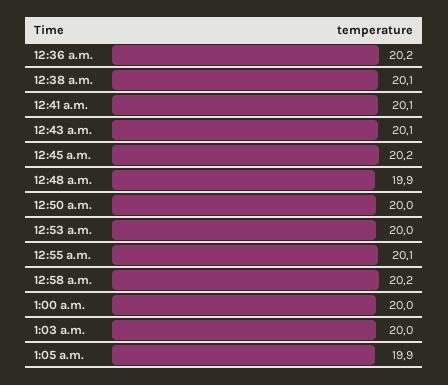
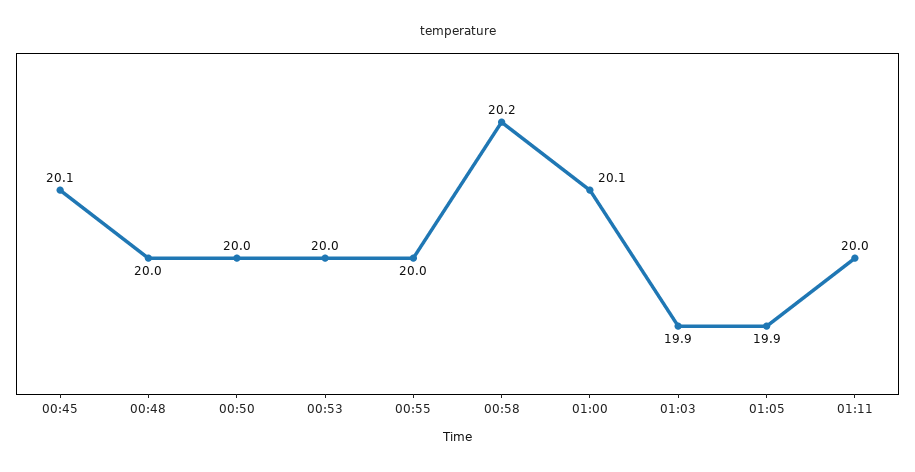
12:36 a.m.: 20.2 -> none
12:38 a.m.: 20.1 -> none
12:41 a.m.: 20.1 -> none
12:43 a.m.: 20.1 -> none
12:45 a.m.: 20.2 -> 20.1
12:48 a.m.: 19.9 -> 20
12:55 a.m.: 20.1 -> 20
1:00 a.m.: 20 -> 20.1
1:03 a.m.: 20 -> 19.9
01:11: none -> 20

